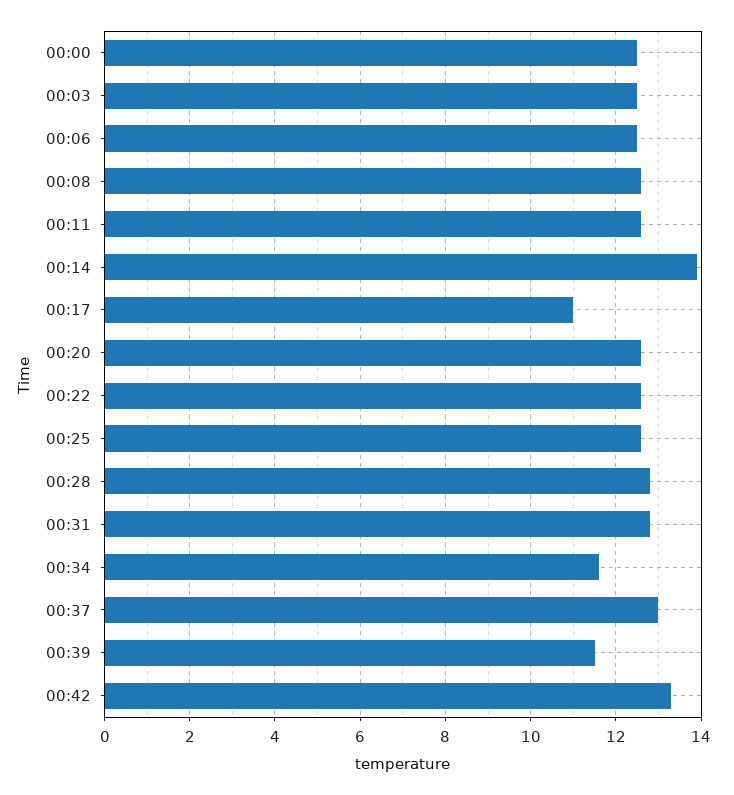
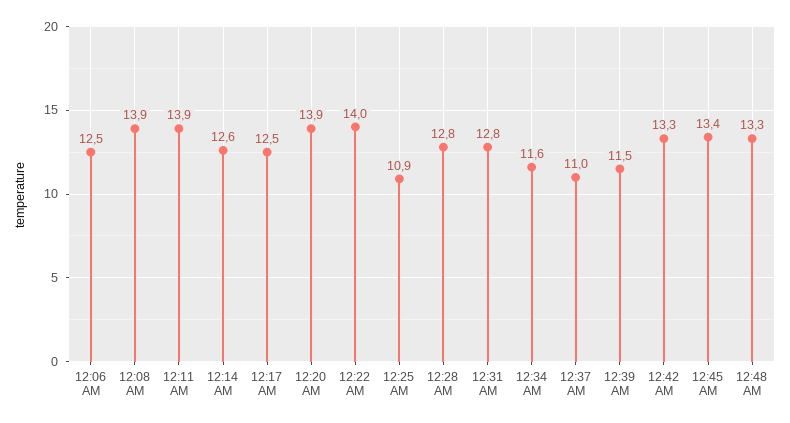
00:00: 12.5 -> none
00:03: 12.5 -> none
00:08: 12.5 -> 13.9
00:11: 12.5 -> 13.9
00:14: 14 -> 12.6
00:17: 11 -> 12.5
00:20: 12.5 -> 13.9
00:22: 12.5 -> 14
00:25: 12.5 -> 10.9
00:37: 13 -> 11
12:45 AM: none -> 13.4
12:48 AM: none -> 13.3

